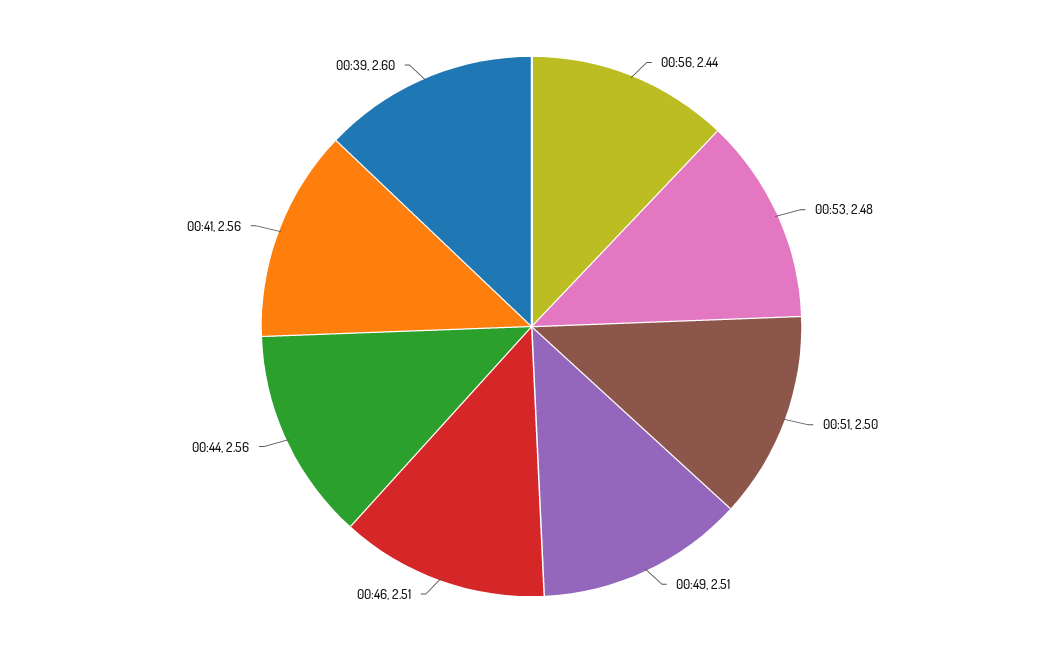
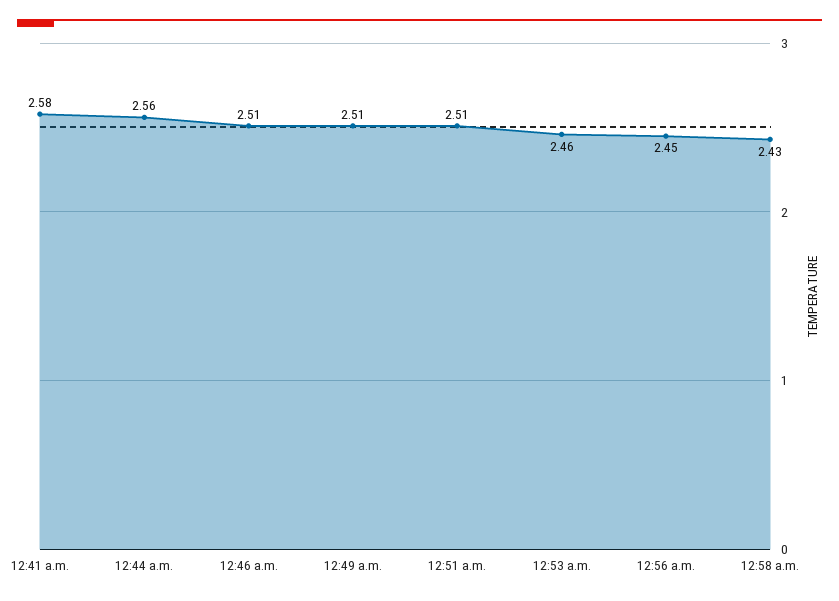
00:56: 2.44 -> 2.45
00:53: 2.48 -> 2.46
00:51: 2.5 -> 2.51
00:41: 2.56 -> 2.58
00:39: 2.6 -> none
12:58 a.m.: none -> 2.43

